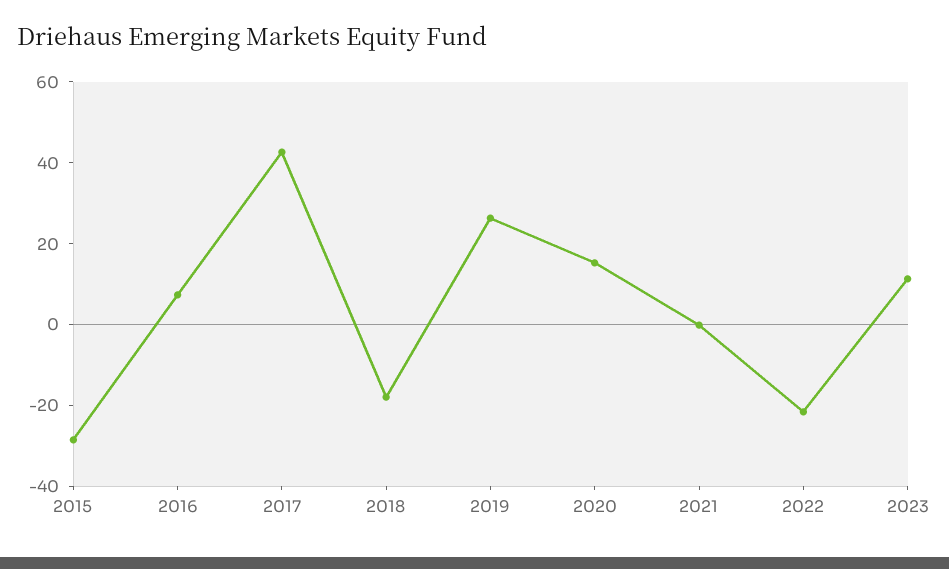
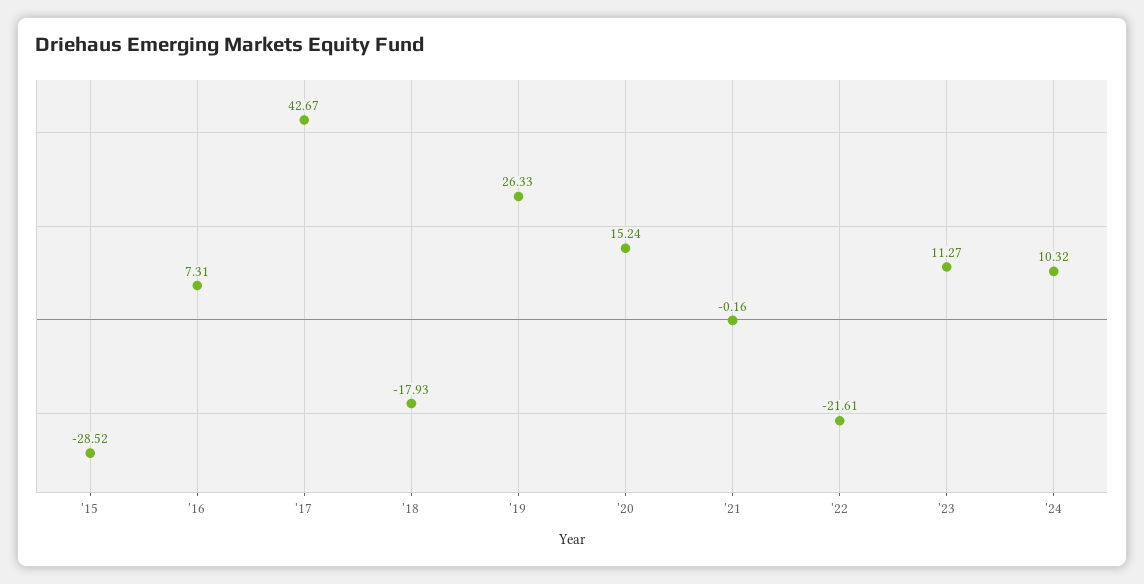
'24: none -> 10.32

